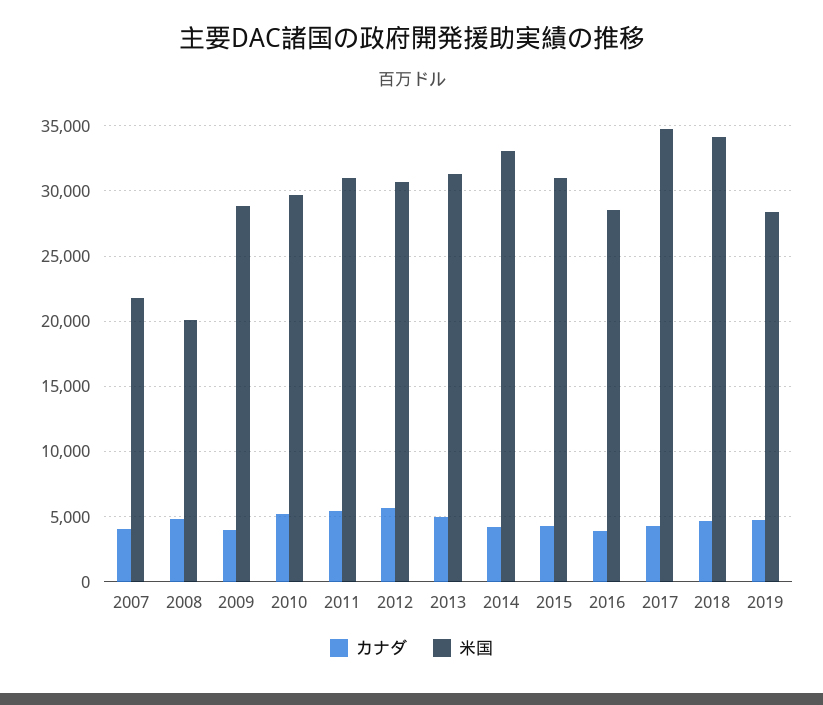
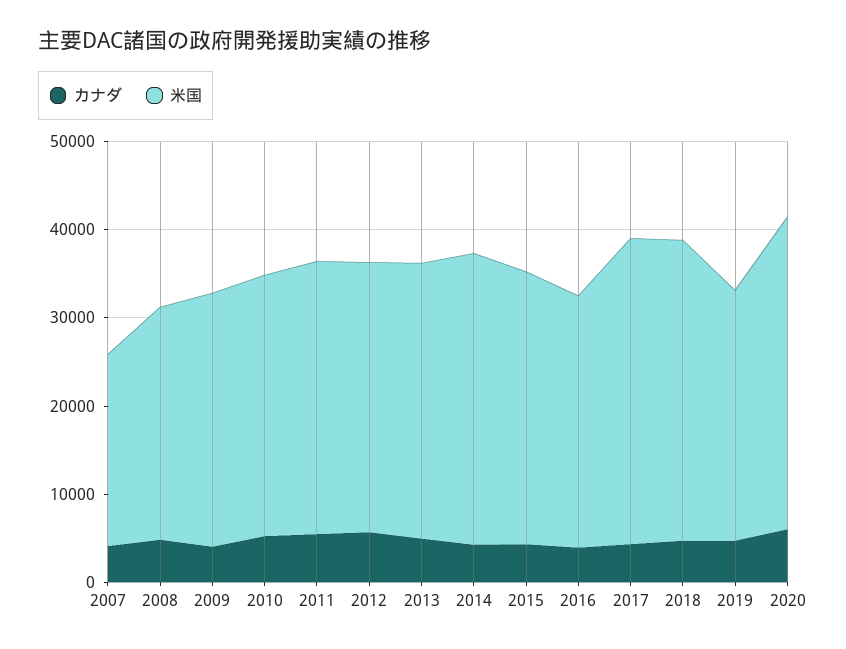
米国, 2008: 20000 -> 26000
カナダ, 2020: none -> 6000
米国, 2020: none -> 36000

